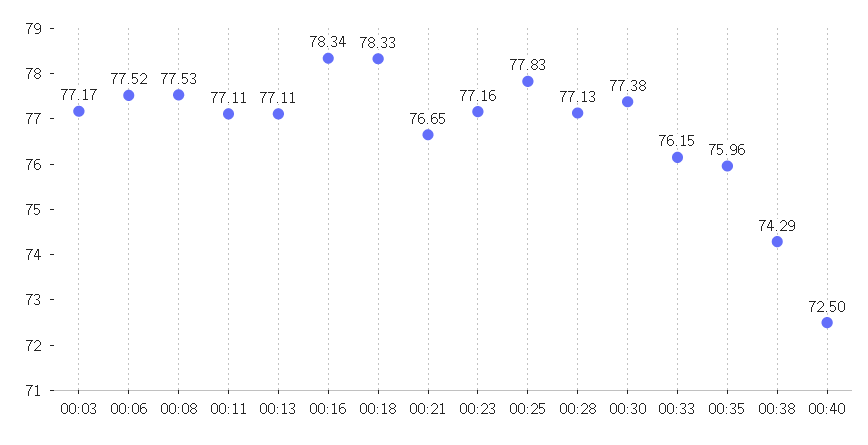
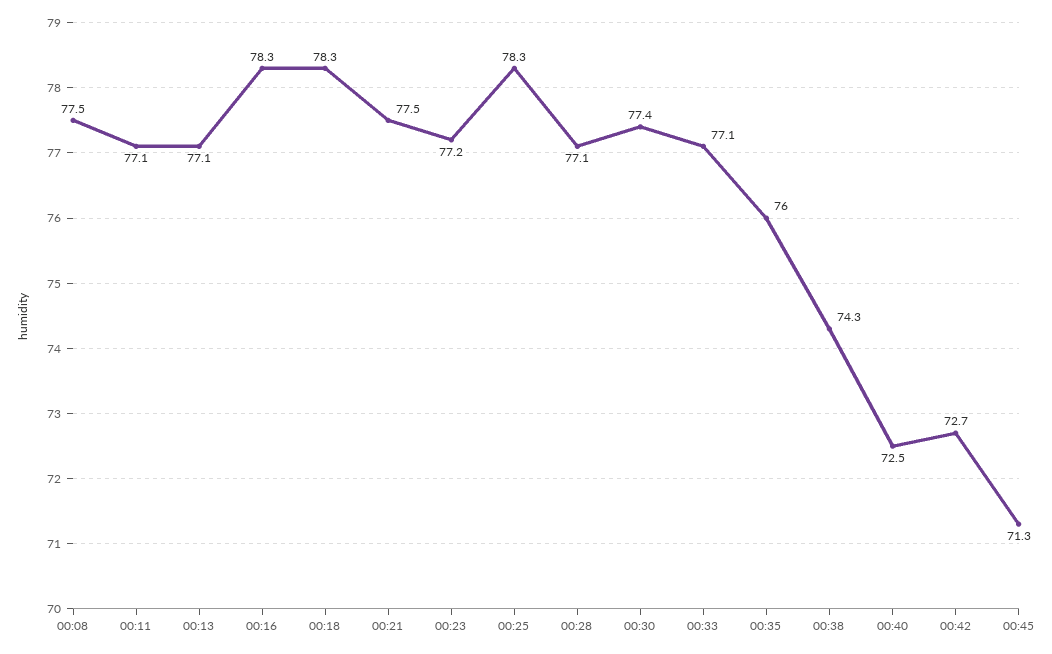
00:03: 77.17 -> none
00:06: 77.52 -> none
00:21: 76.65 -> 77.5
00:25: 77.83 -> 78.3
00:33: 76.15 -> 77.1
00:42: none -> 72.7
00:45: none -> 71.3

